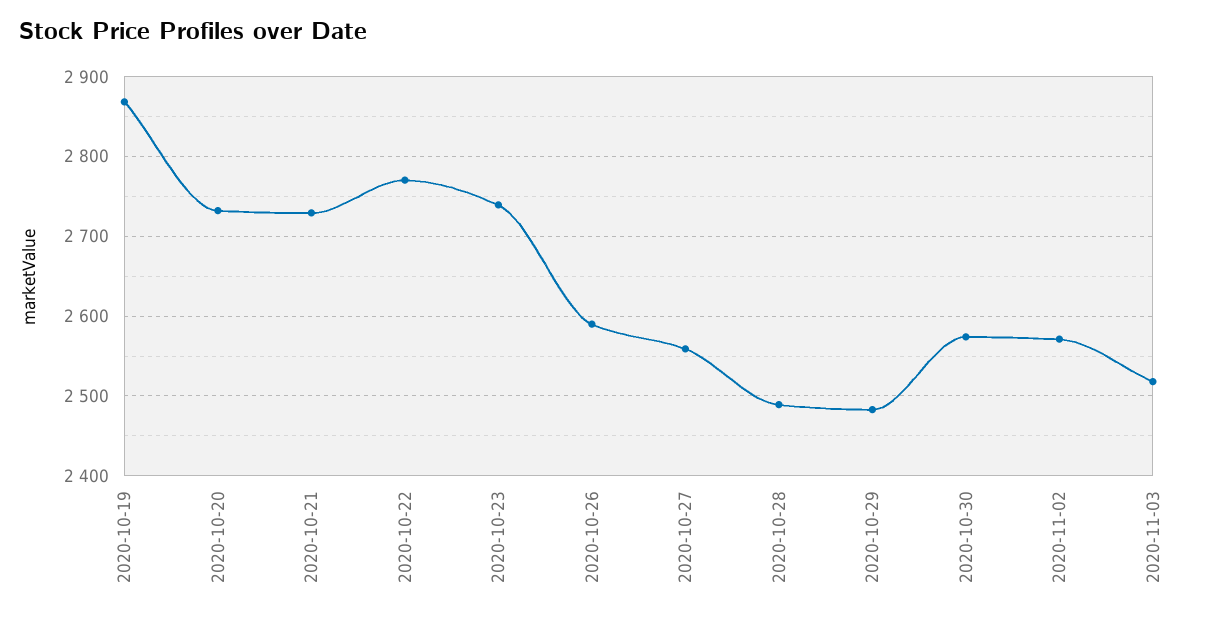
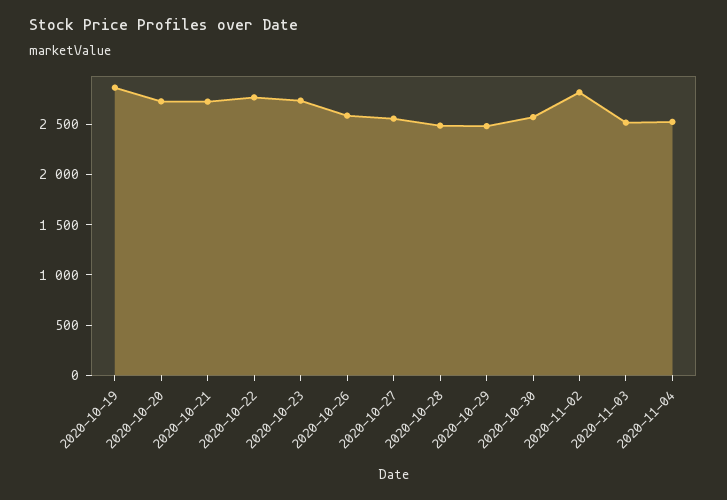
2020-11-02: 2570 -> 2800
2020-11-04: none -> 2500

